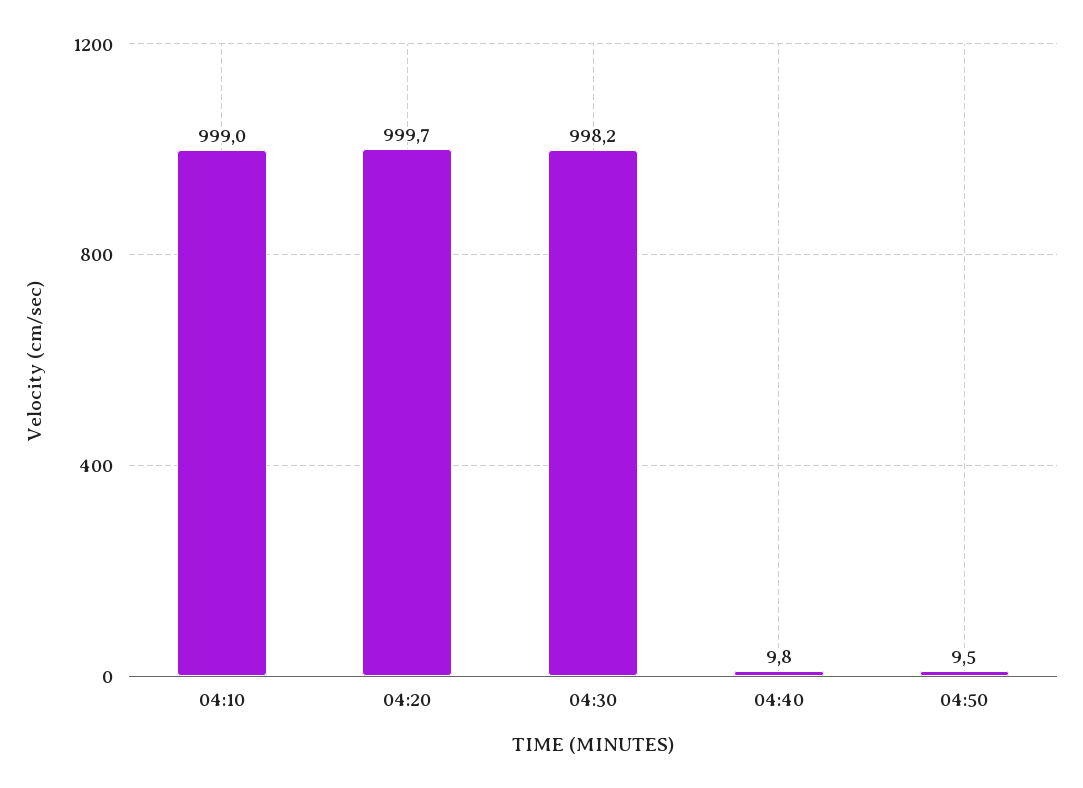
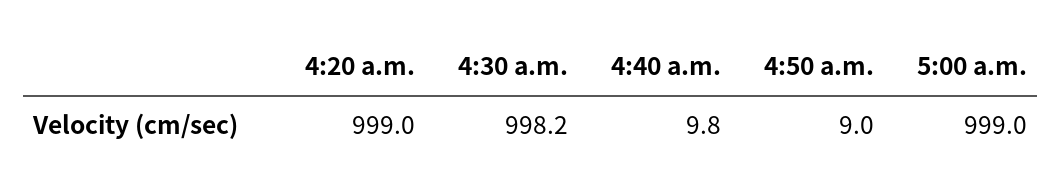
04:10: 999 -> none
04:20: 999.7 -> 999
04:50: 9.5 -> 9
5:00 a.m.: none -> 999

